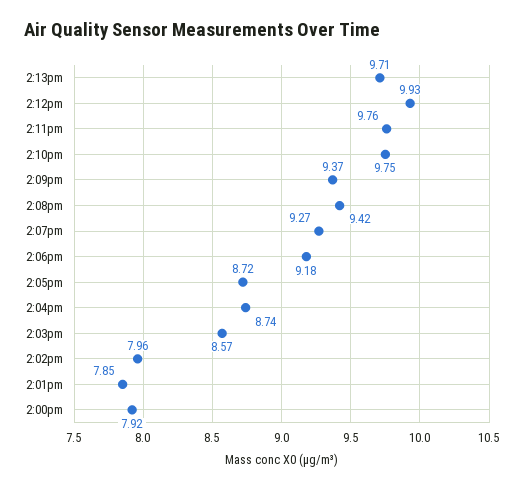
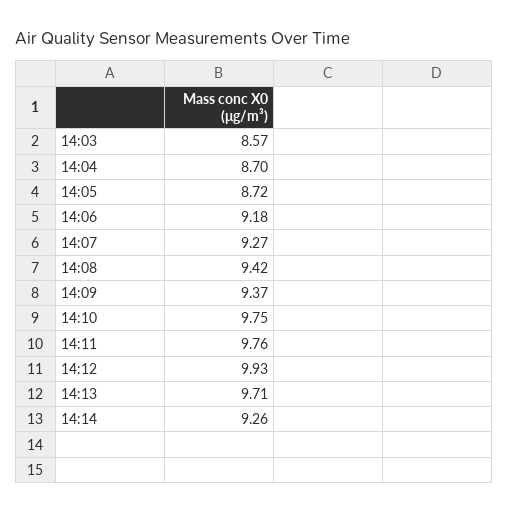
2:04pm: 8.74 -> 8.7
2:02pm: 7.96 -> none
2:01pm: 7.85 -> none
2:00pm: 7.92 -> none
14:14: none -> 9.26

